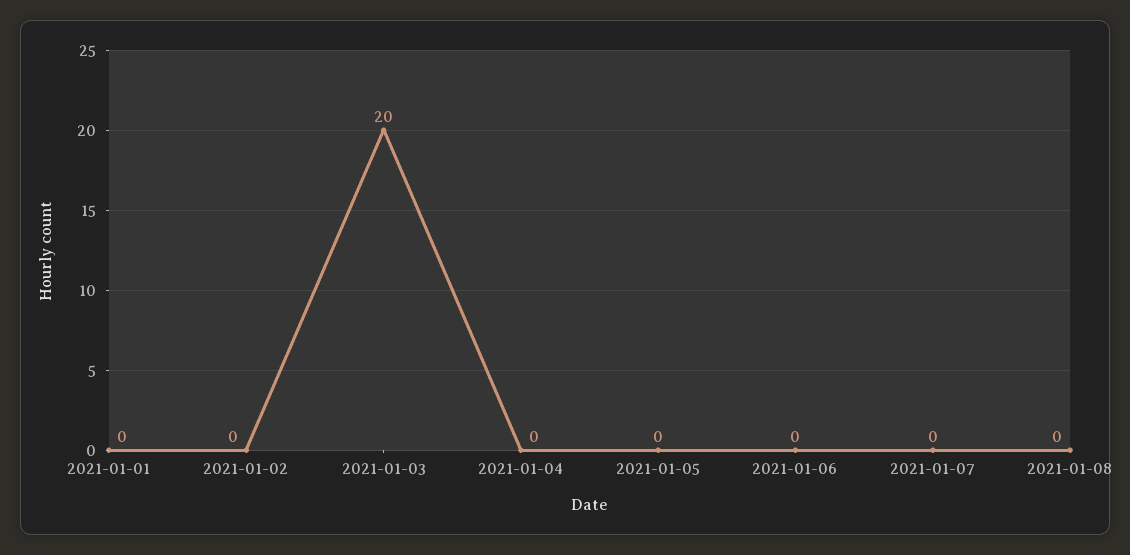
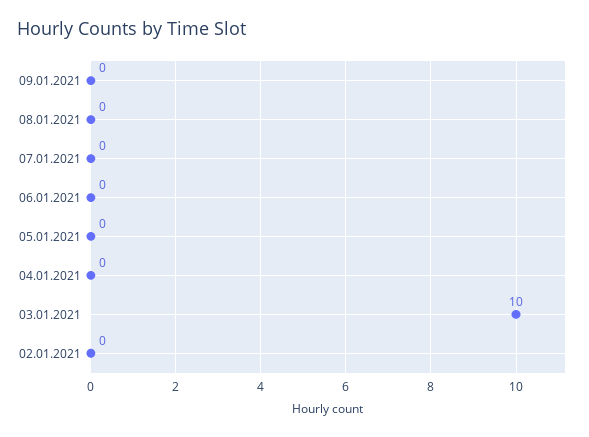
2021-01-01: 0 -> none
2021-01-03: 20 -> 10
09.01.2021: none -> 0

